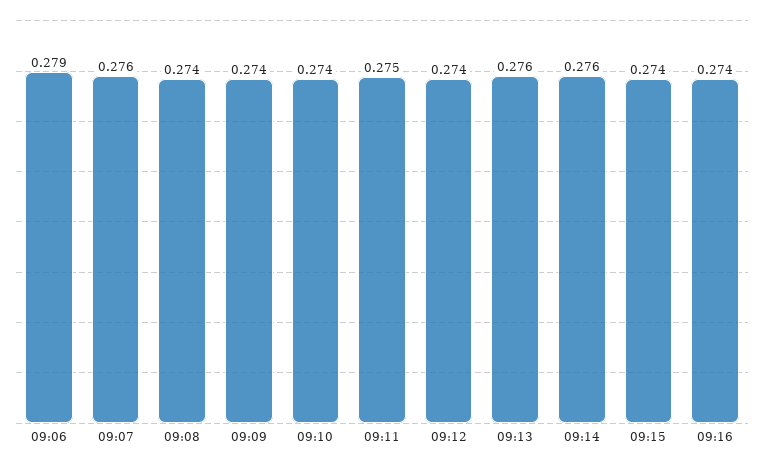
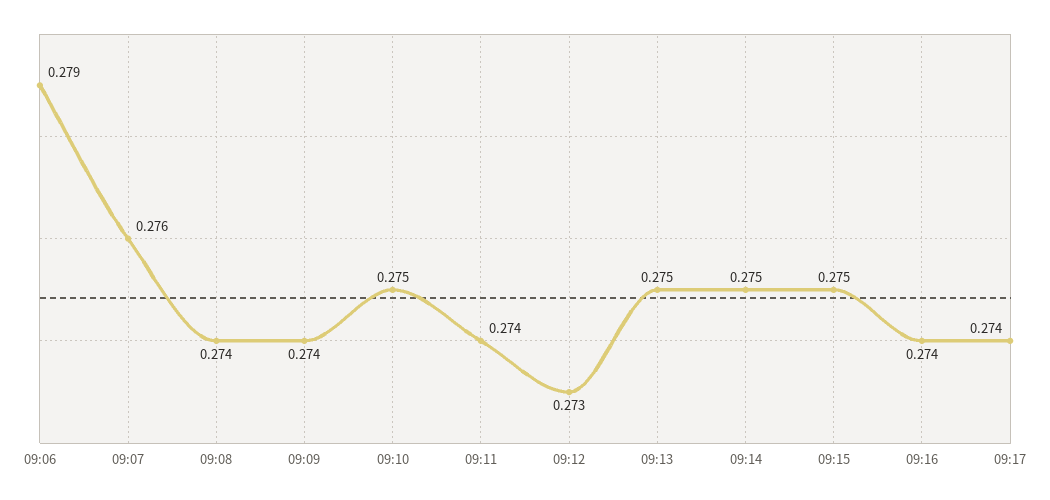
09:10: 0.274 -> 0.275
09:11: 0.275 -> 0.274
09:12: 0.274 -> 0.273
09:13: 0.276 -> 0.275
09:14: 0.276 -> 0.275
09:15: 0.274 -> 0.275
09:17: none -> 0.274

